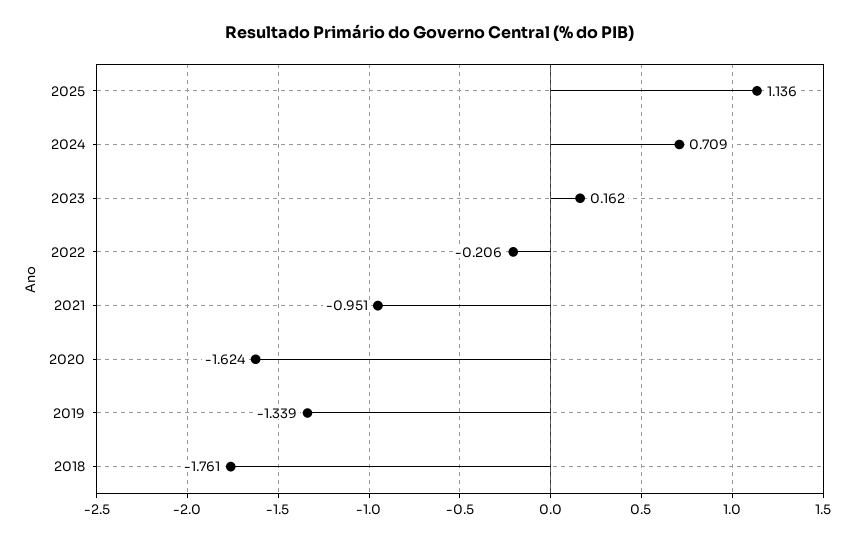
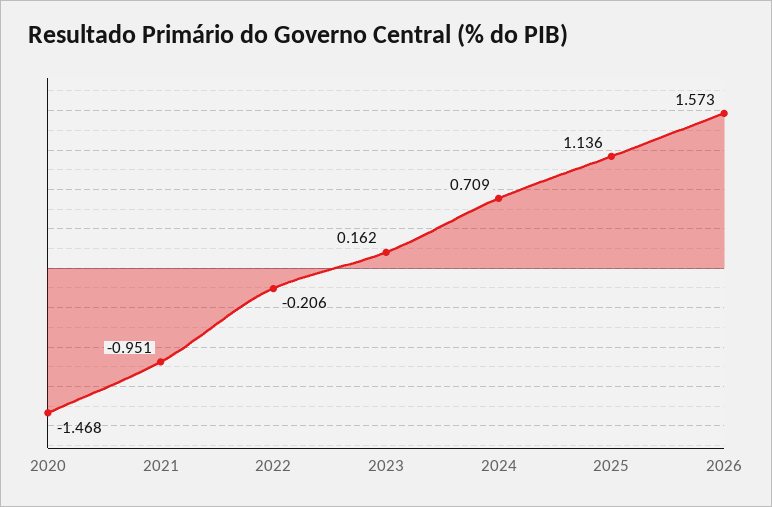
2020: -1.624 -> -1.468
2019: -1.339 -> none
2018: -1.761 -> none
2026: none -> 1.573

